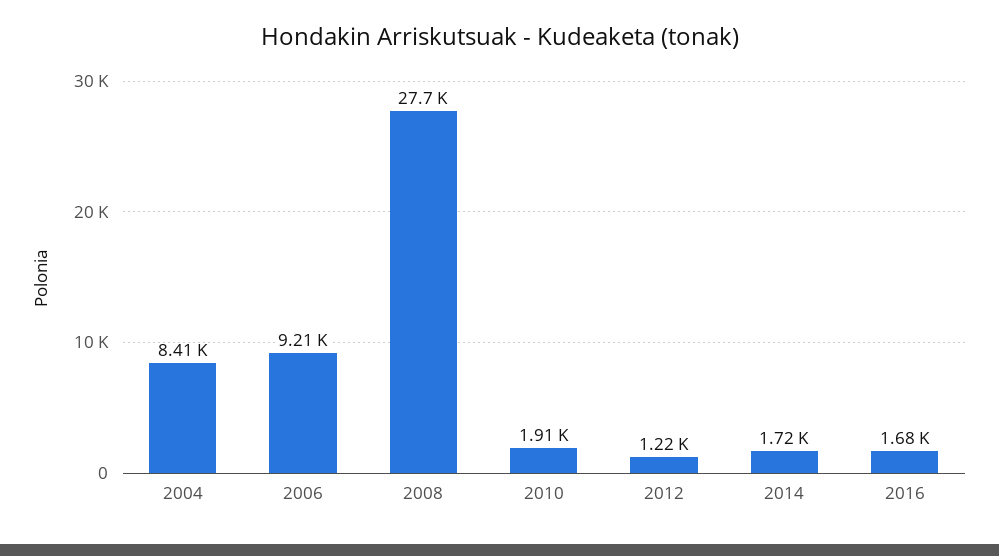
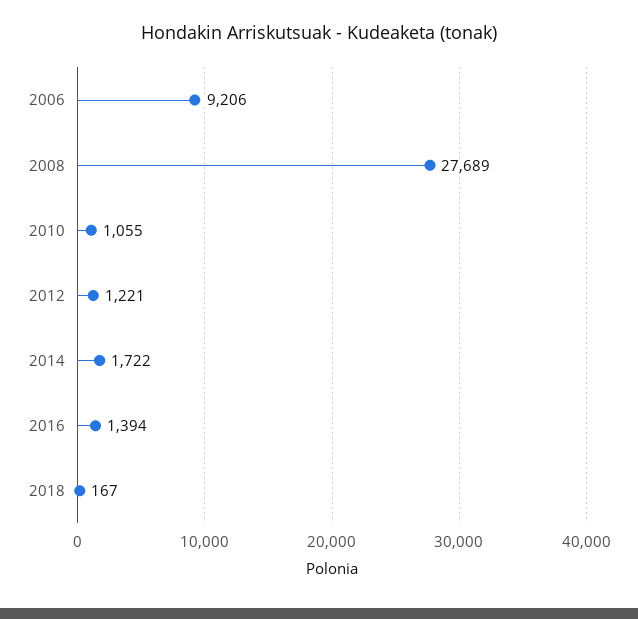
2004: 8410 -> none
2010: 1910 -> 1055
2016: 1680 -> 1394
2018: none -> 167

